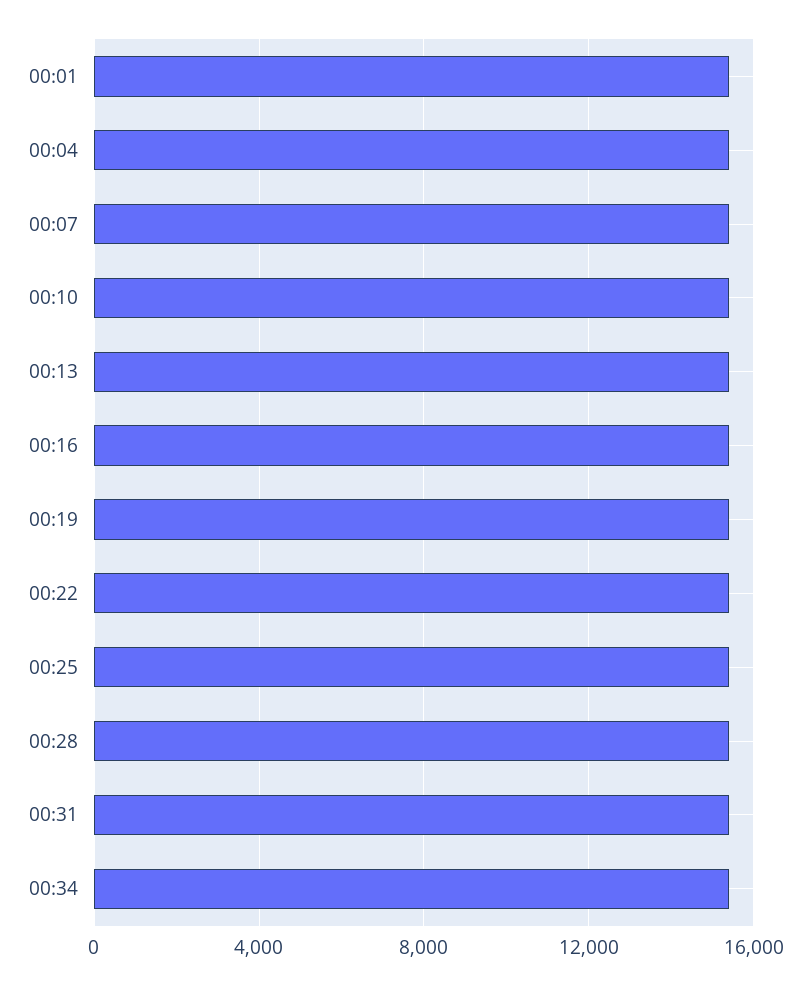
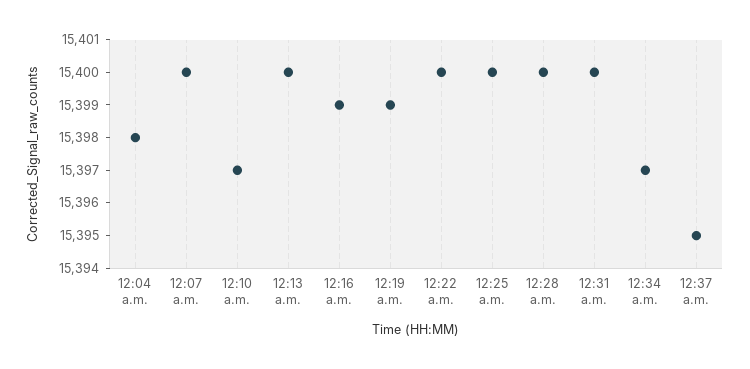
00:01: 15500 -> none
12:37 a.m.: none -> 15395

